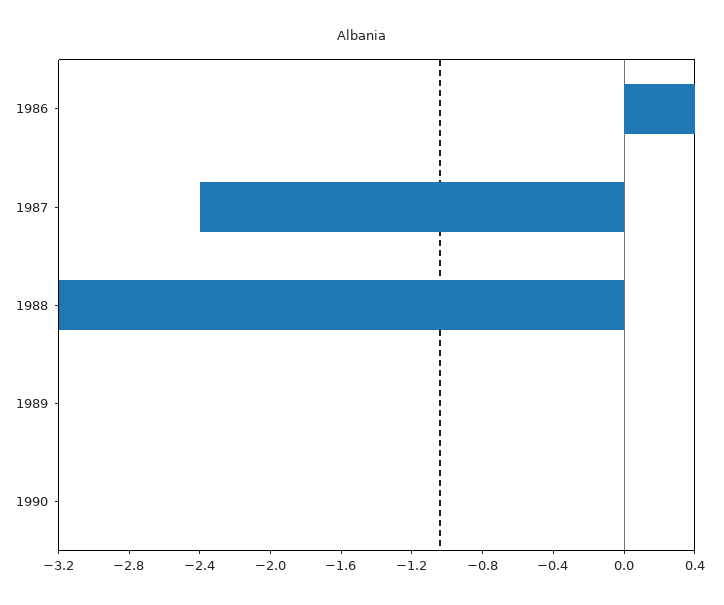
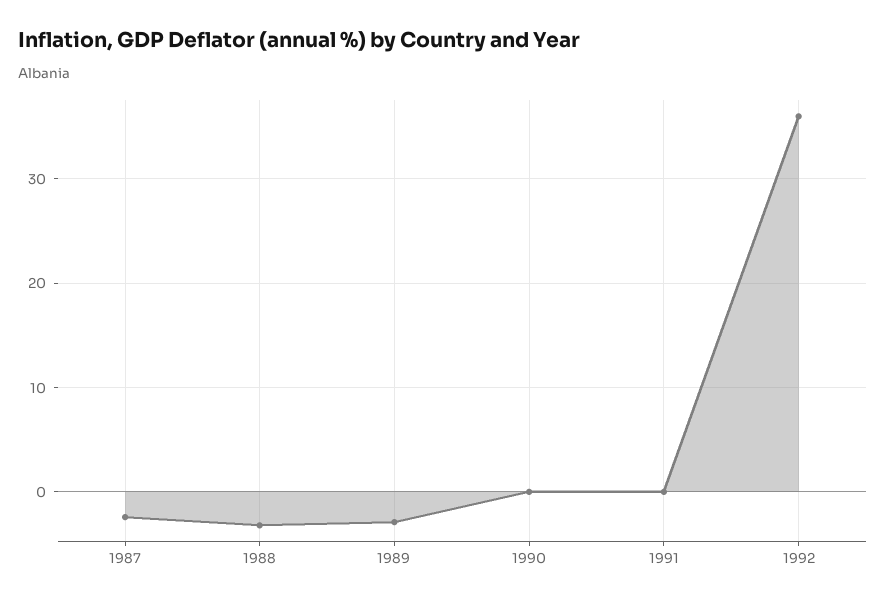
1986: 0.4 -> none
1989: 0 -> -3
1991: none -> 0
1992: none -> 36

